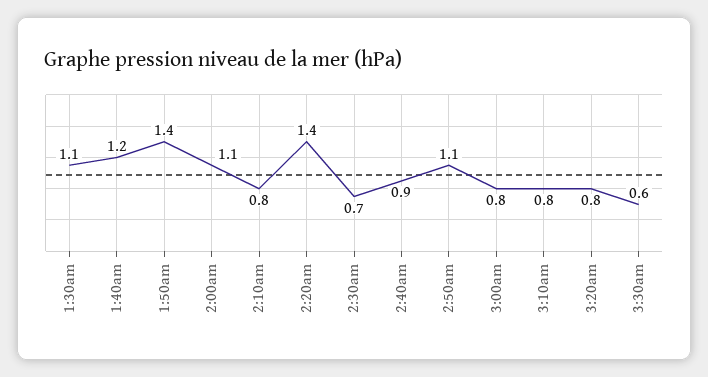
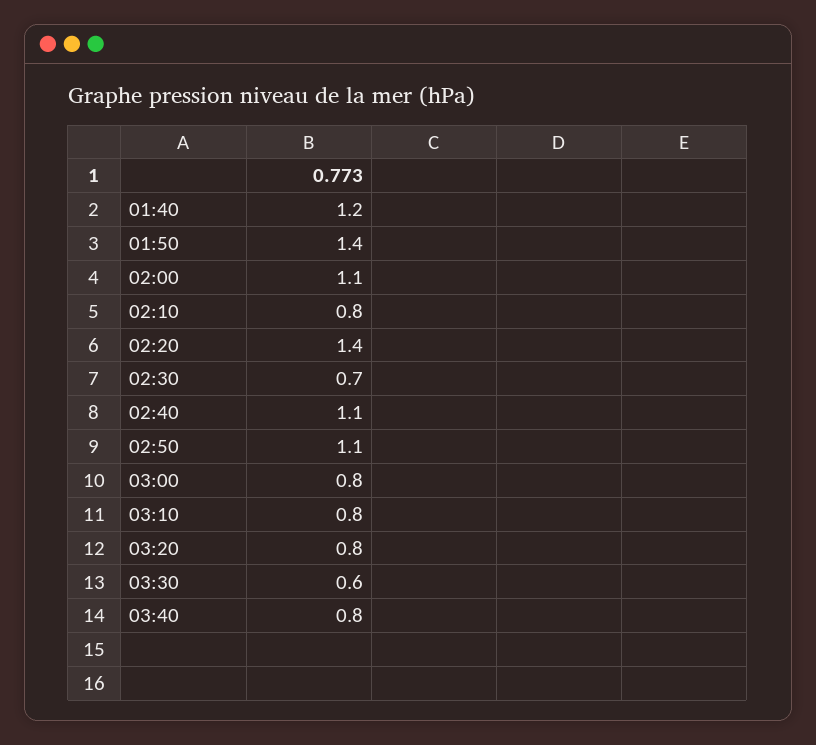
1:30am: 1.1 -> none
2:40am: 0.9 -> 1.1
03:40: none -> 0.8

